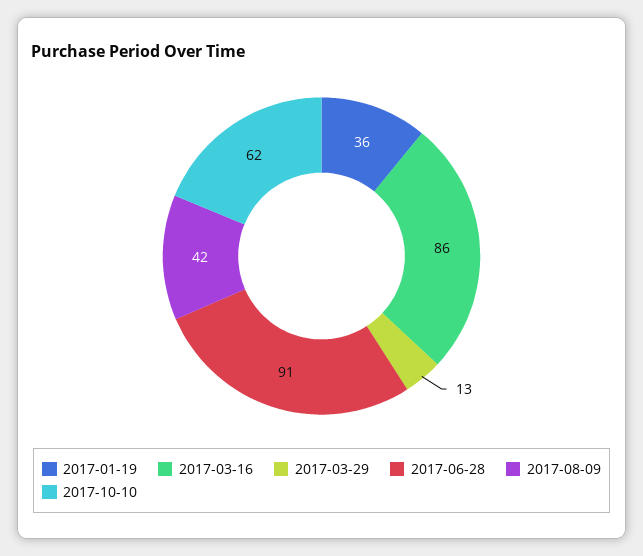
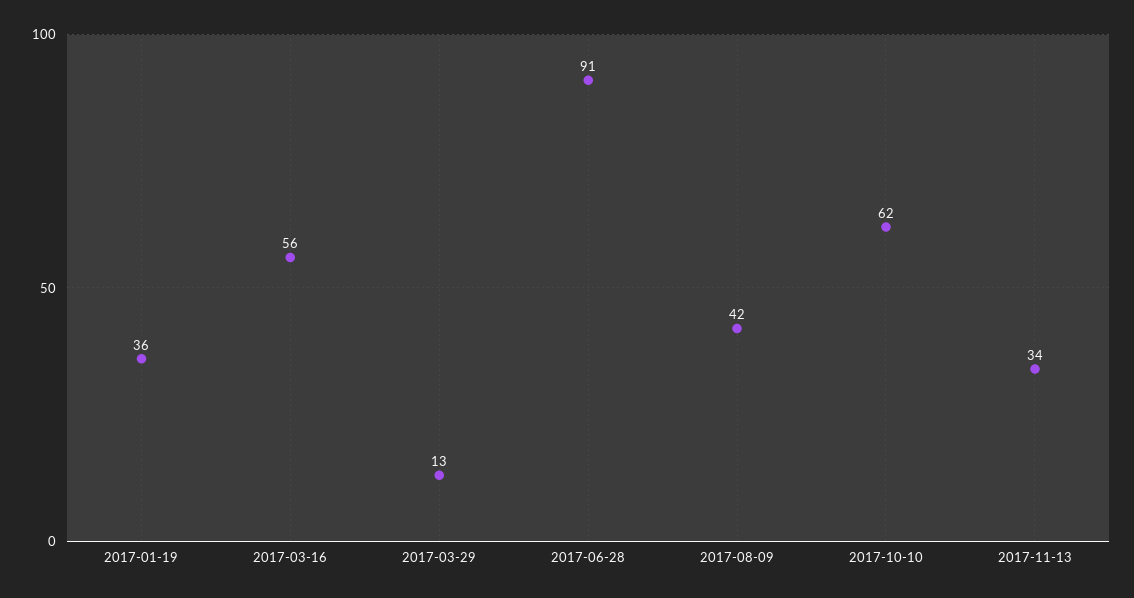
2017-03-16: 86 -> 56
2017-11-13: none -> 34

